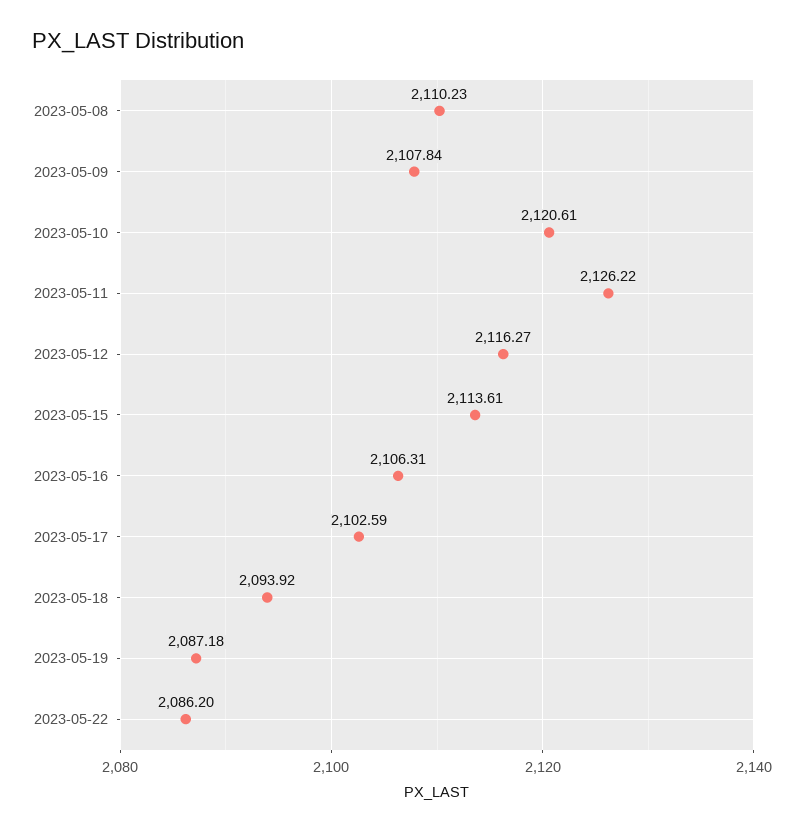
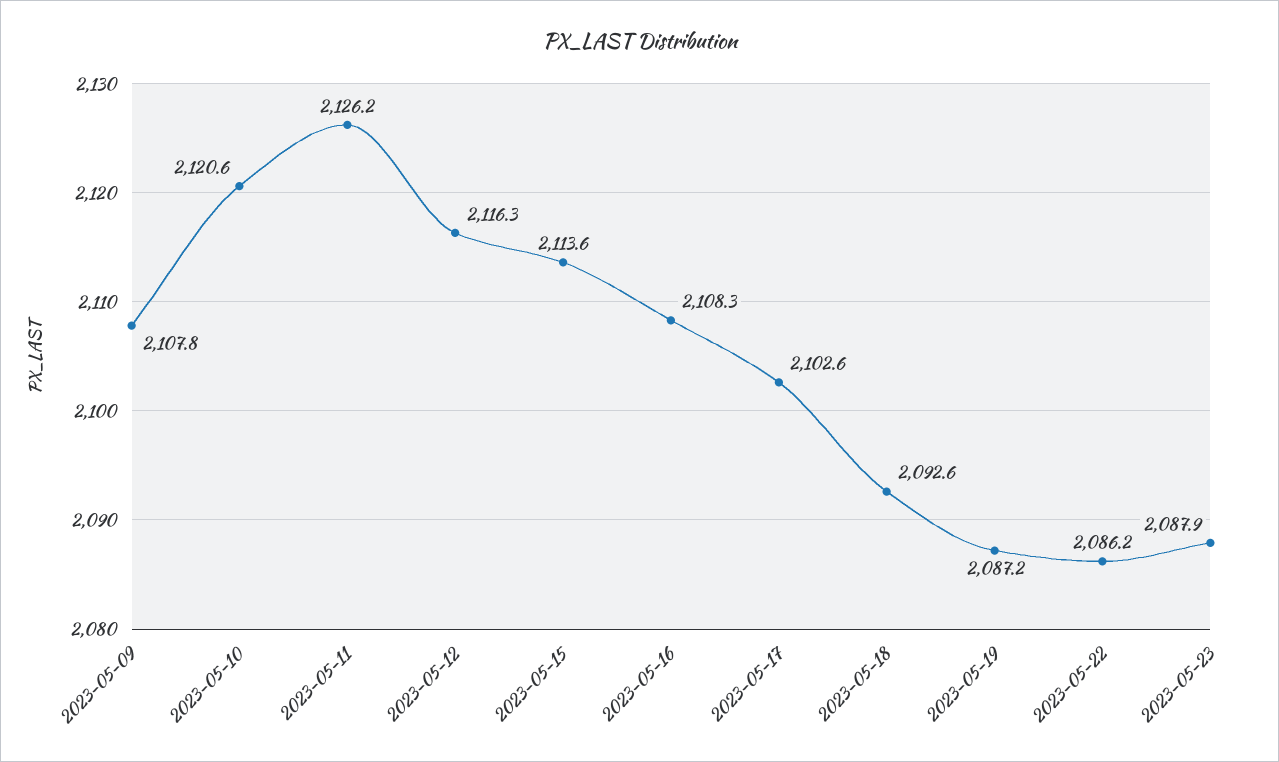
2023-05-08: 2110.23 -> none
2023-05-16: 2106.31 -> 2108.3
2023-05-18: 2093.92 -> 2092.6
2023-05-23: none -> 2087.9

